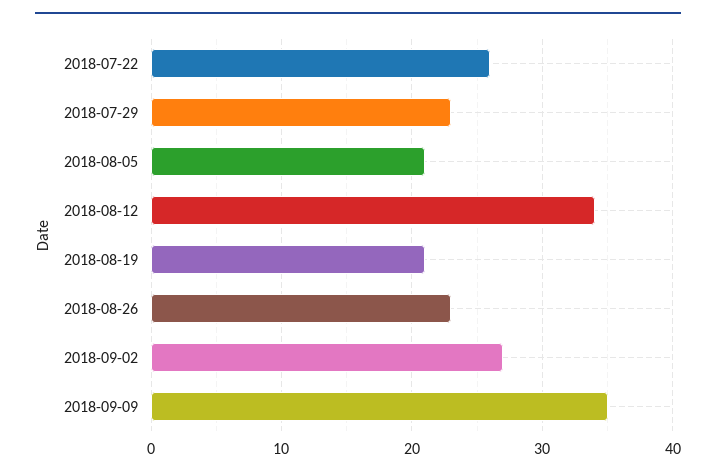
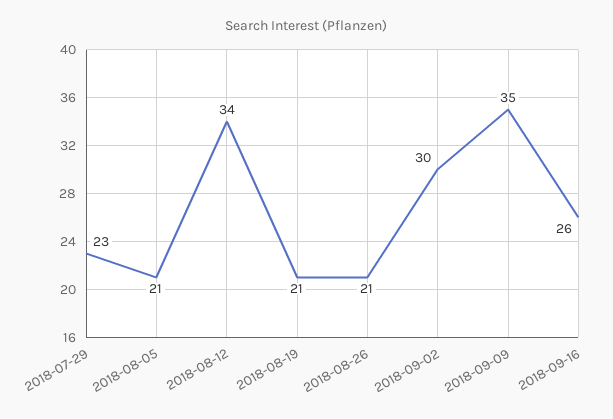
2018-07-22: 26 -> none
2018-08-26: 23 -> 21
2018-09-02: 27 -> 30
2018-09-16: none -> 26

